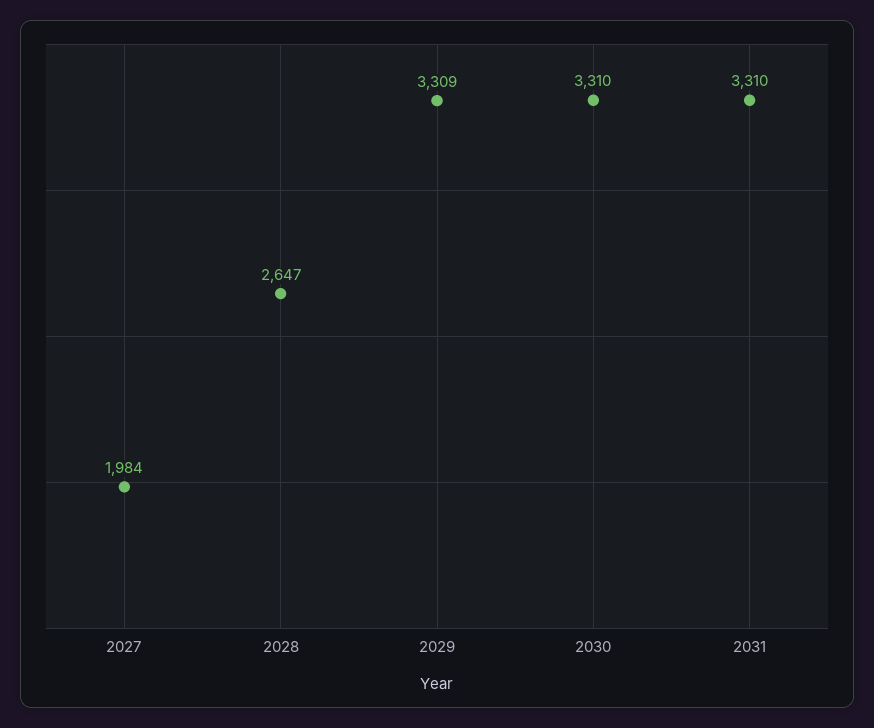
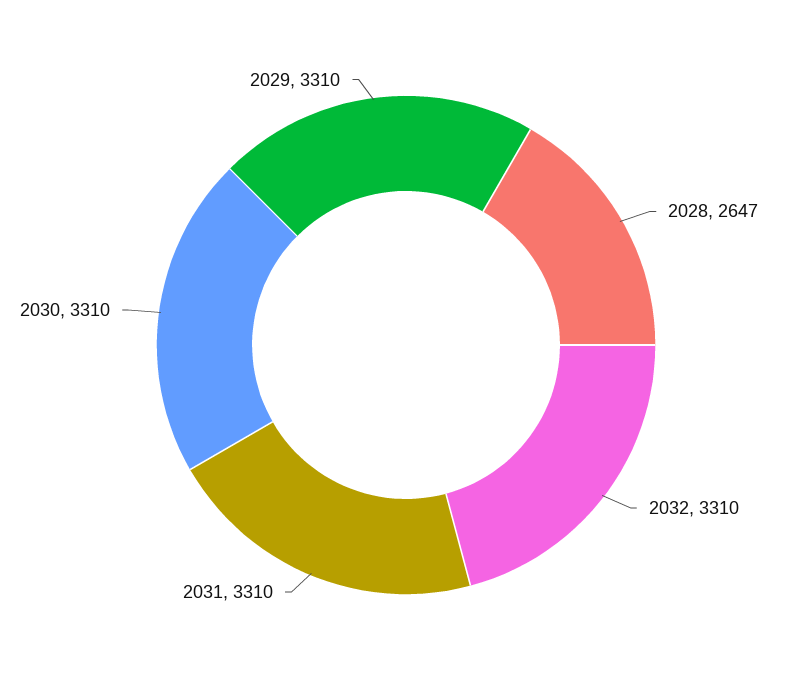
2027: 1984 -> none
2029: 3309 -> 3310
2032: none -> 3310

